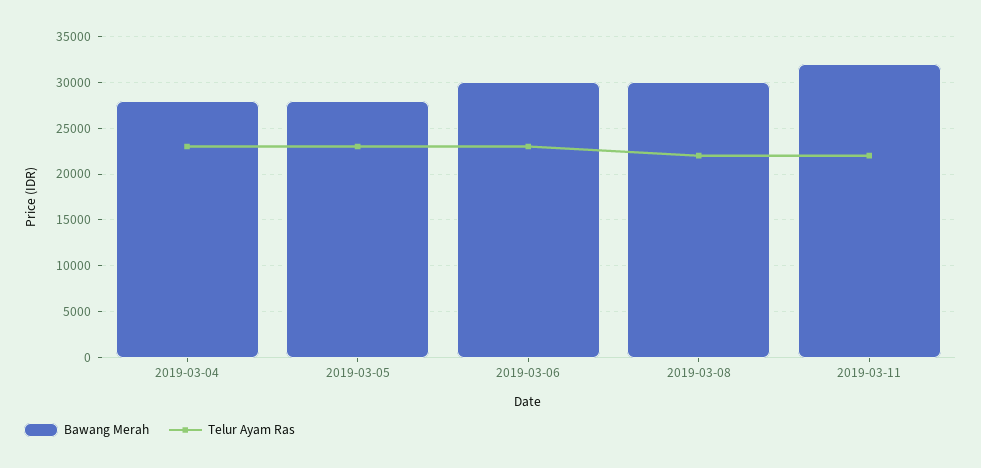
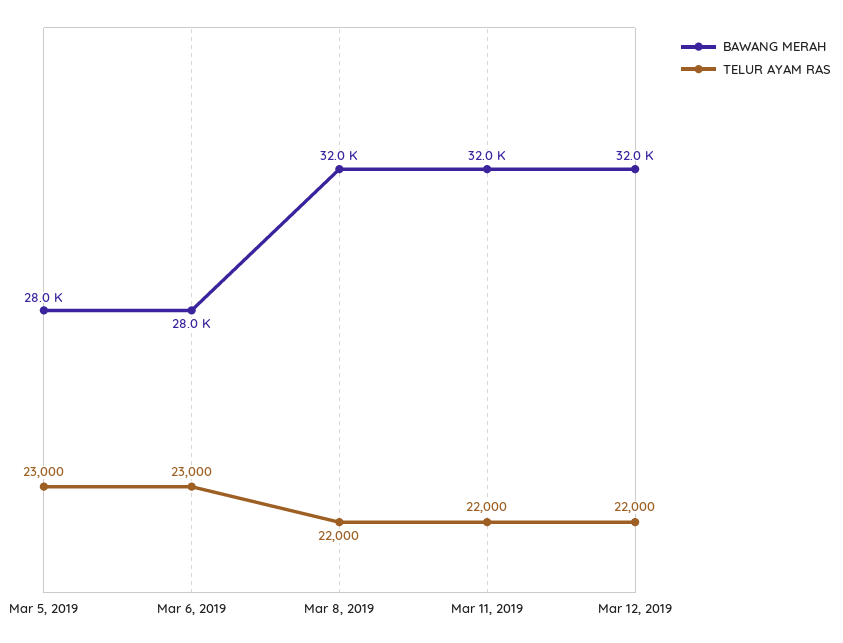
Bawang Merah, 2019-03-04: 28000 -> none
Telur Ayam Ras, 2019-03-04: 23000 -> none
Bawang Merah, 2019-03-06: 30000 -> 28000
Bawang Merah, 2019-03-08: 30000 -> 32000
Bawang Merah, Mar 12, 2019: none -> 32000
Telur Ayam Ras, Mar 12, 2019: none -> 22000

